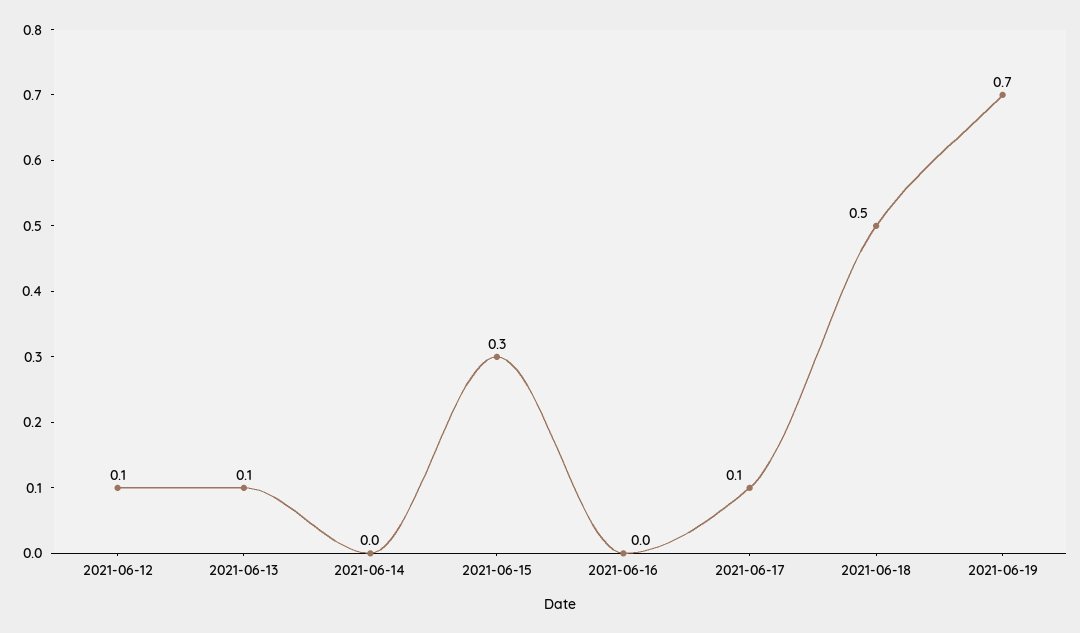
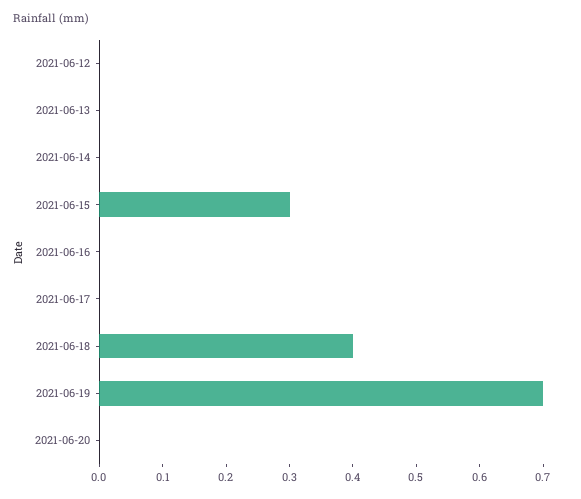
2021-06-12: 0.1 -> 0
2021-06-13: 0.1 -> 0
2021-06-17: 0.1 -> 0
2021-06-18: 0.5 -> 0.4
2021-06-20: none -> 0

